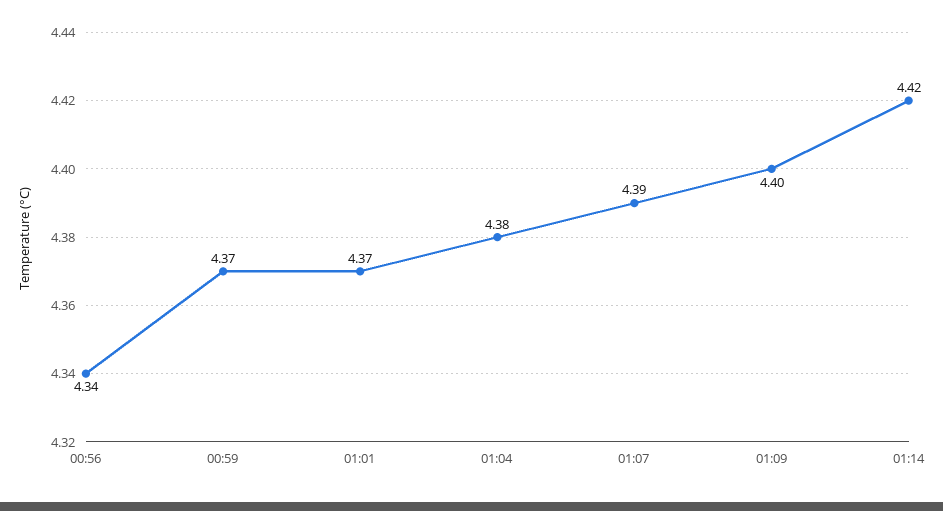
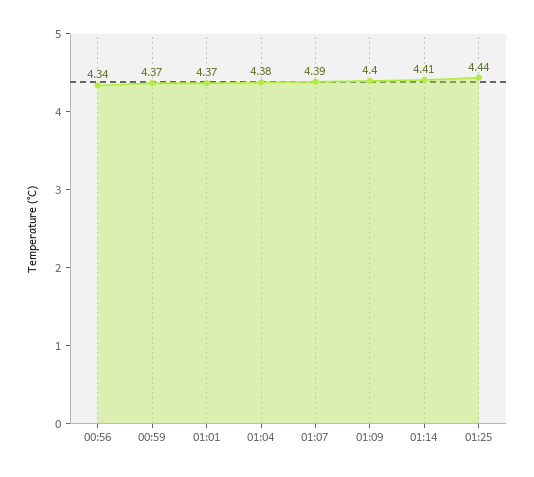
01:14: 4.42 -> 4.41
01:25: none -> 4.44

